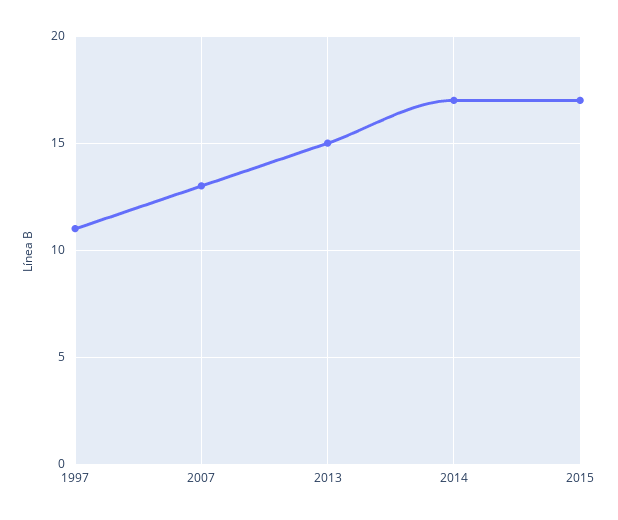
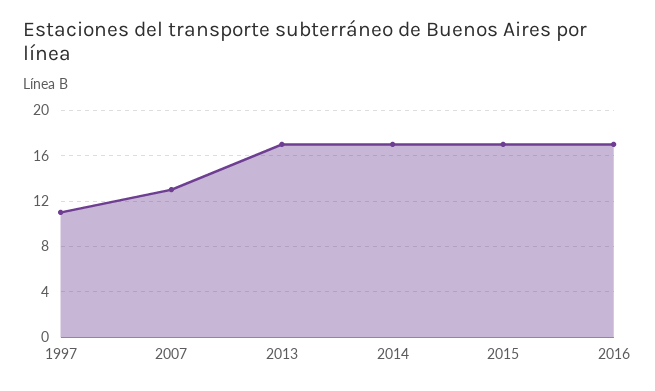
2013: 15 -> 17
2016: none -> 17

